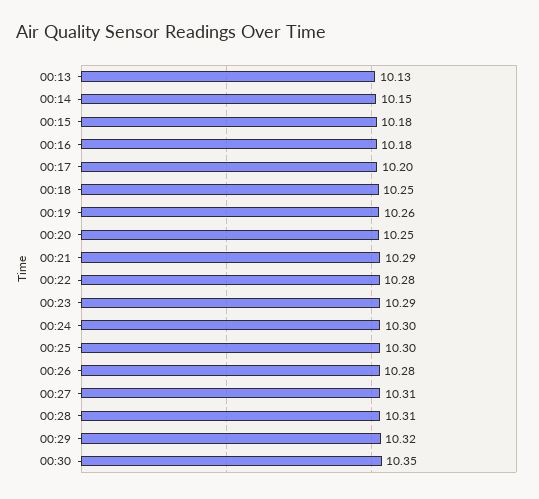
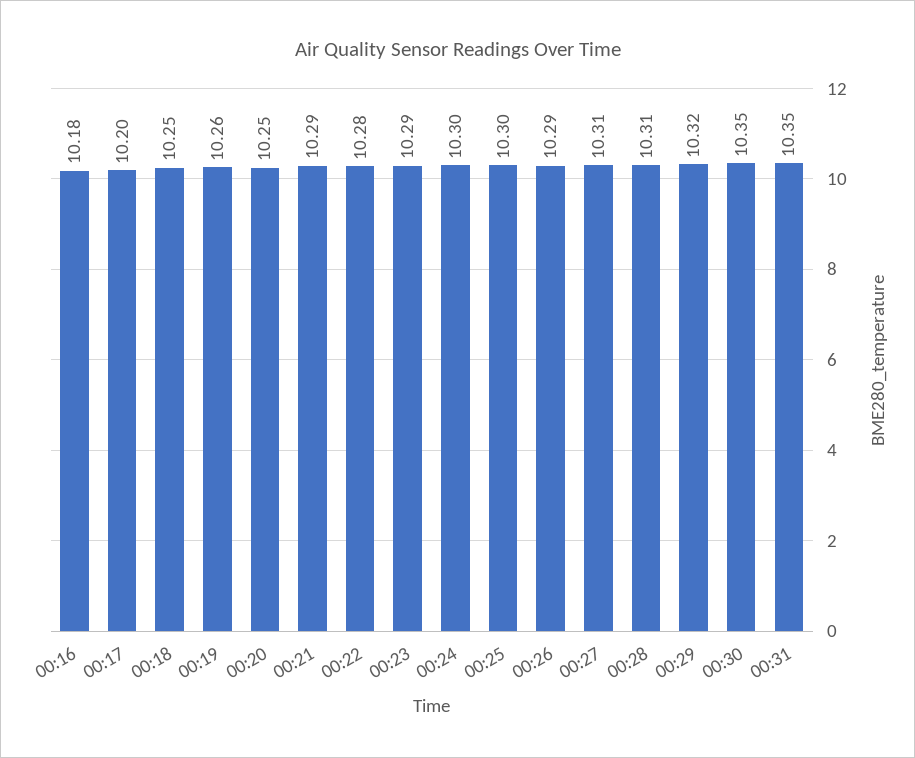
00:13: 10.13 -> none
00:14: 10.15 -> none
00:15: 10.18 -> none
00:26: 10.28 -> 10.29
00:31: none -> 10.35

